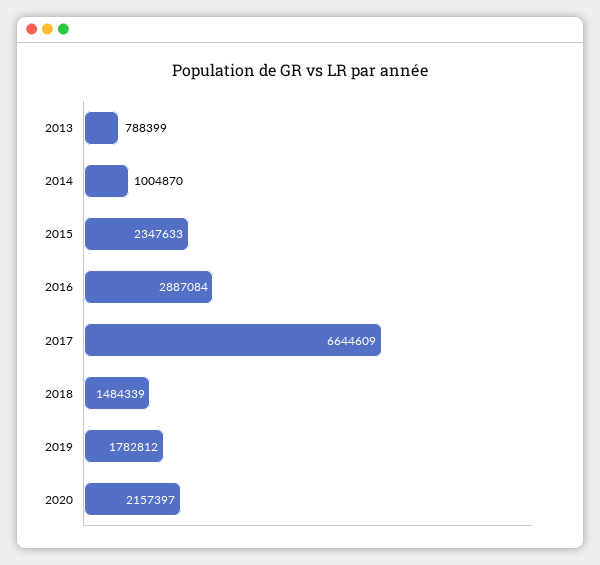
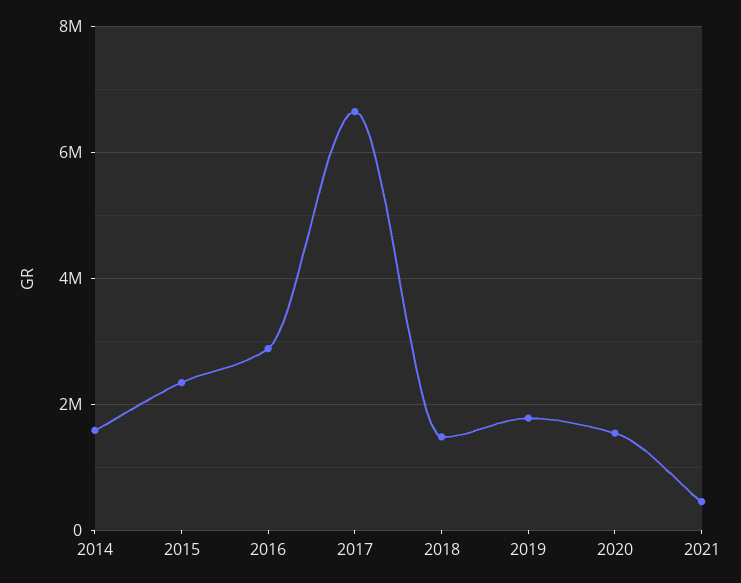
2013: 788399 -> none
2014: 1004870 -> 1600000
2020: 2157397 -> 1600000
2021: none -> 400000

